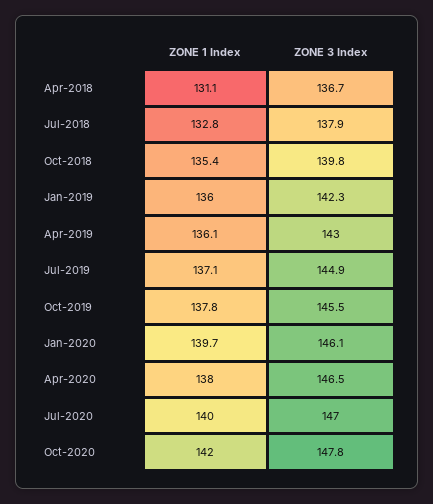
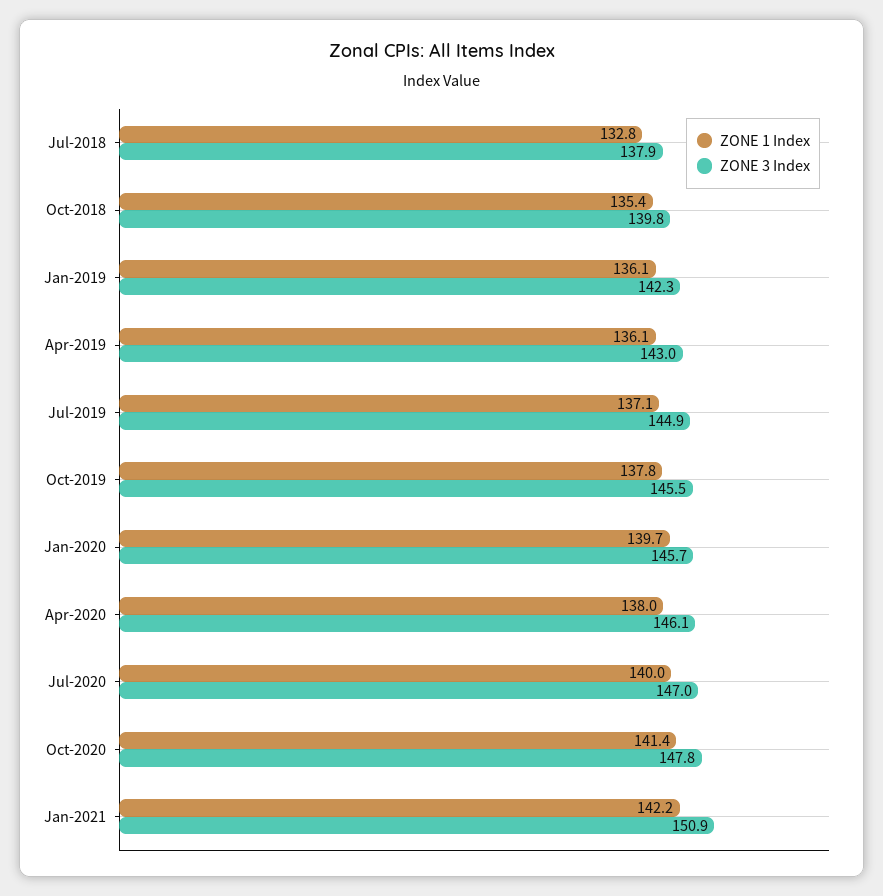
ZONE 1 Index, Apr-2018: 131.1 -> none
ZONE 3 Index, Apr-2018: 136.7 -> none
ZONE 1 Index, Jan-2019: 136 -> 136.1
ZONE 3 Index, Jan-2020: 146.1 -> 145.7
ZONE 3 Index, Apr-2020: 146.5 -> 146.1
ZONE 1 Index, Oct-2020: 142 -> 141.4
ZONE 1 Index, Jan-2021: none -> 142.2
ZONE 3 Index, Jan-2021: none -> 150.9

